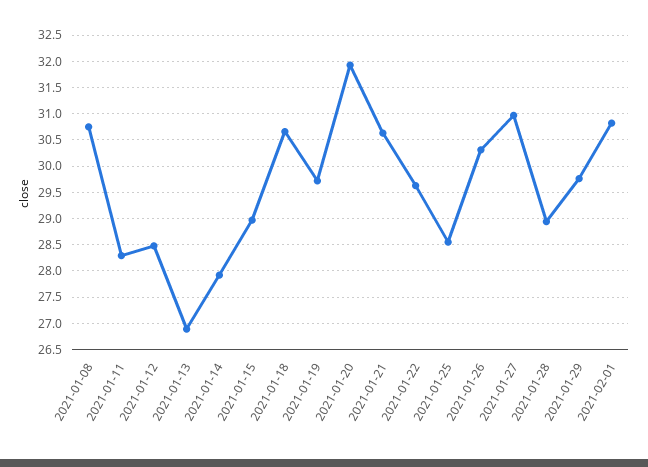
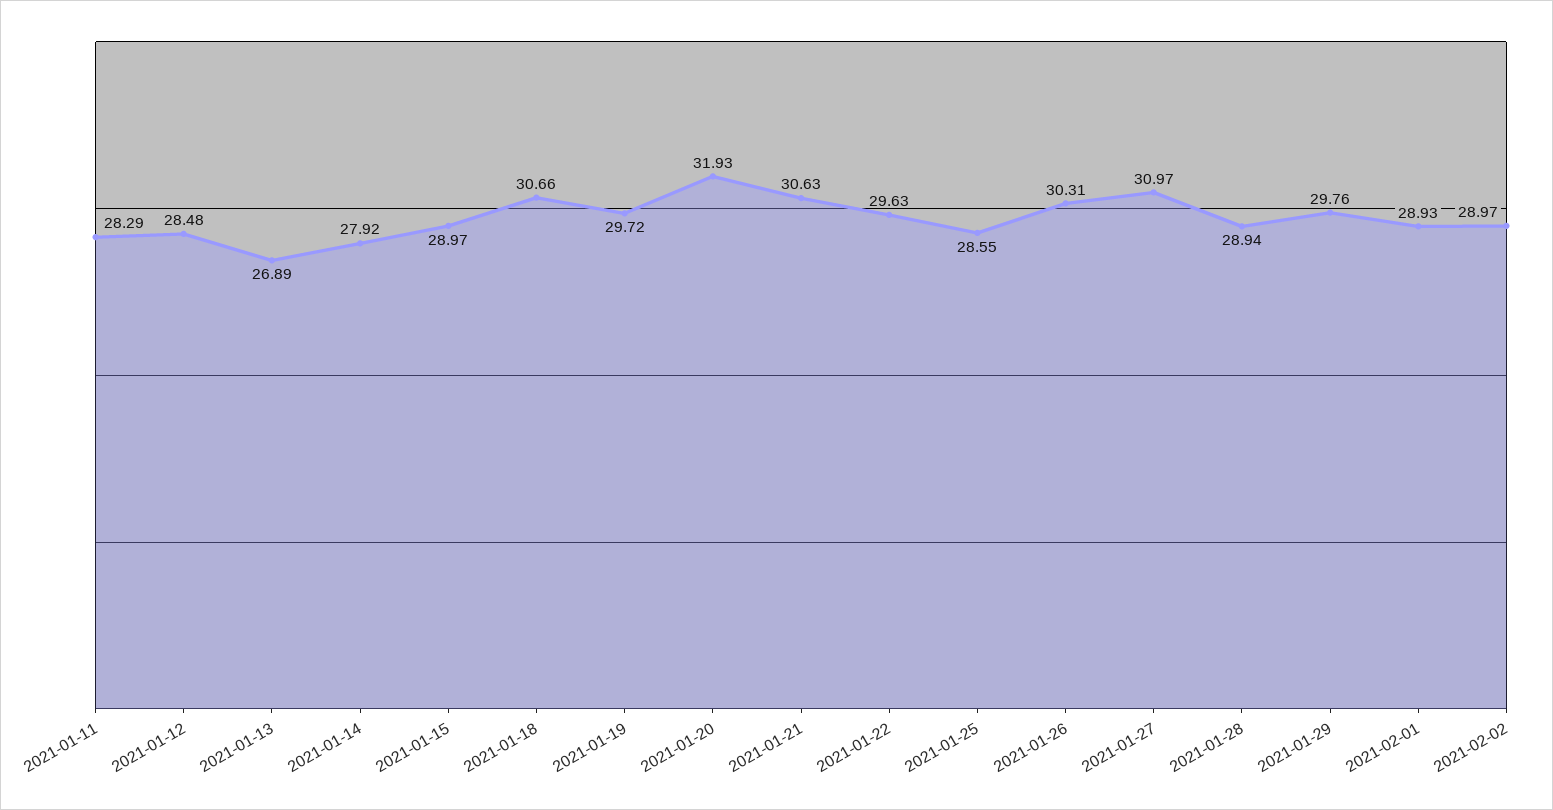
2021-01-08: 30.75 -> none
2021-02-01: 30.75 -> 28.93
2021-02-02: none -> 28.97

